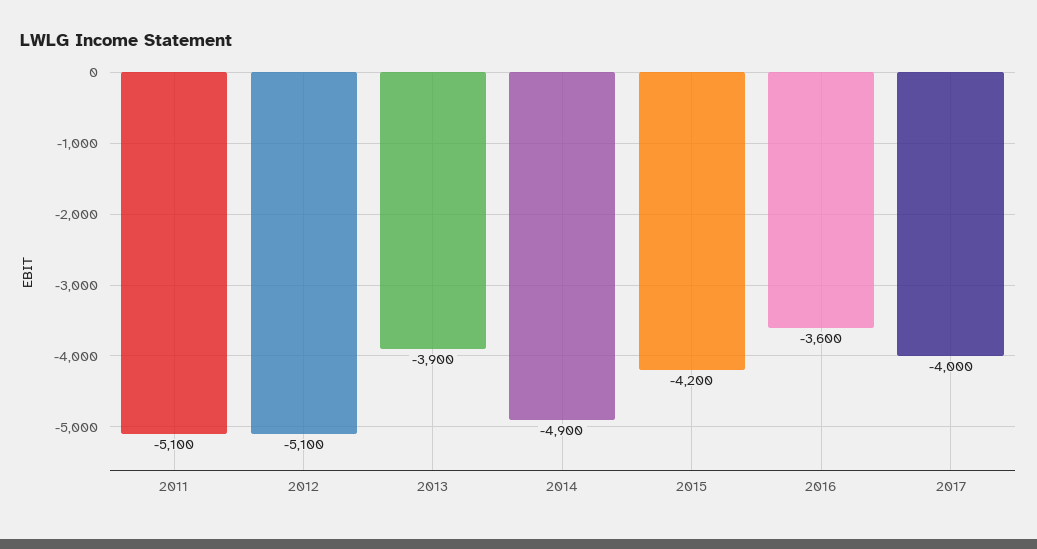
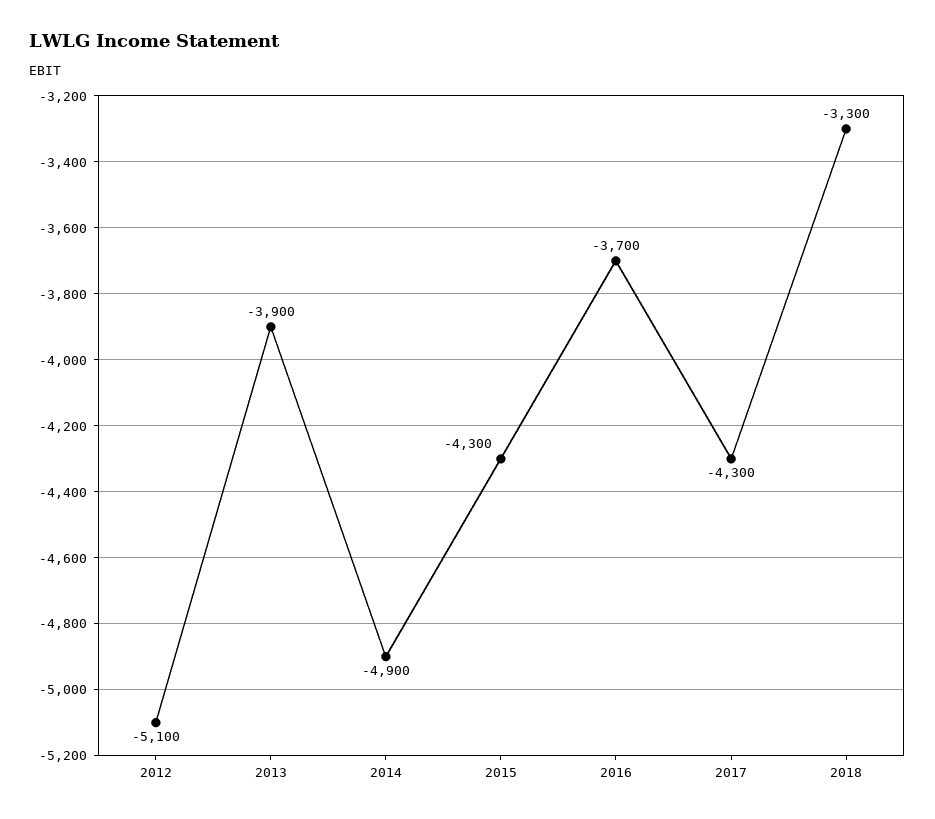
2011: -5100 -> none
2015: -4200 -> -4300
2016: -3600 -> -3700
2017: -4000 -> -4300
2018: none -> -3300

